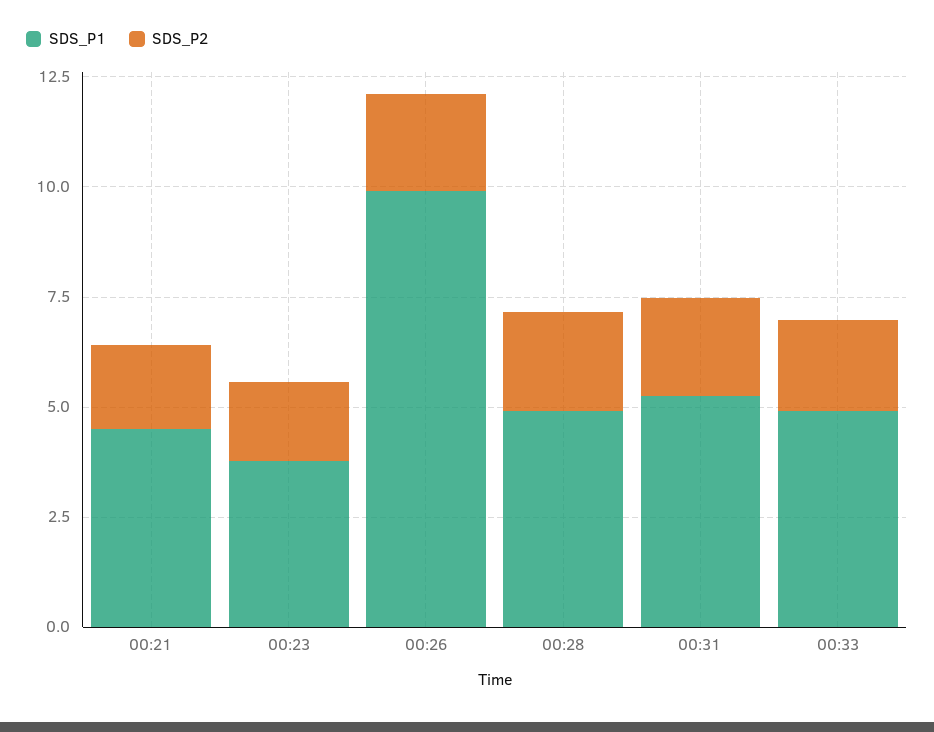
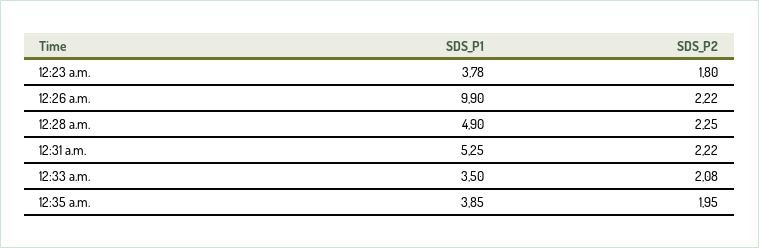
SDS_P1, 00:21: 4.5 -> none
SDS_P2, 00:21: 2 -> none
SDS_P1, 00:33: 5 -> 3.5
SDS_P1, 12:35 a.m.: none -> 3.85
SDS_P2, 12:35 a.m.: none -> 1.95

